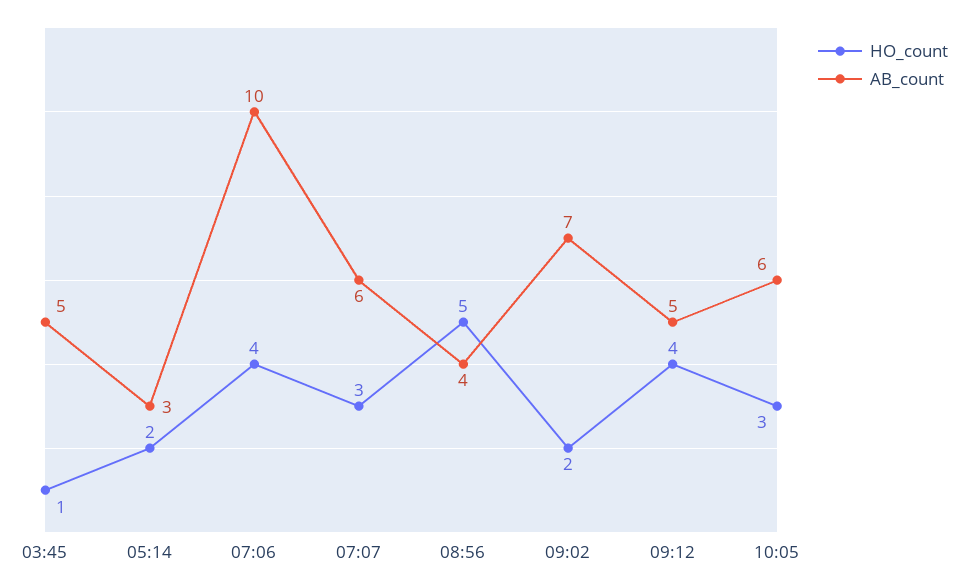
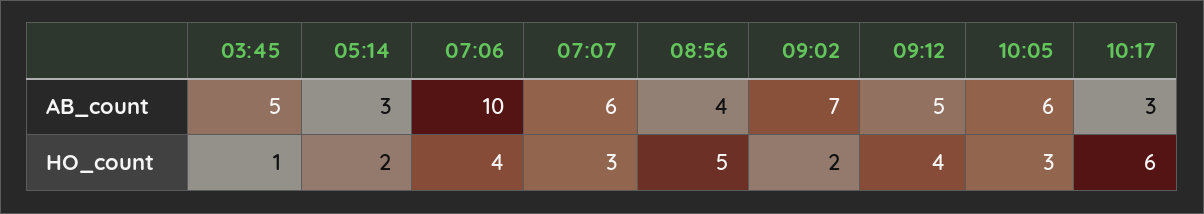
AB_count, 10:17: none -> 3
HO_count, 10:17: none -> 6

